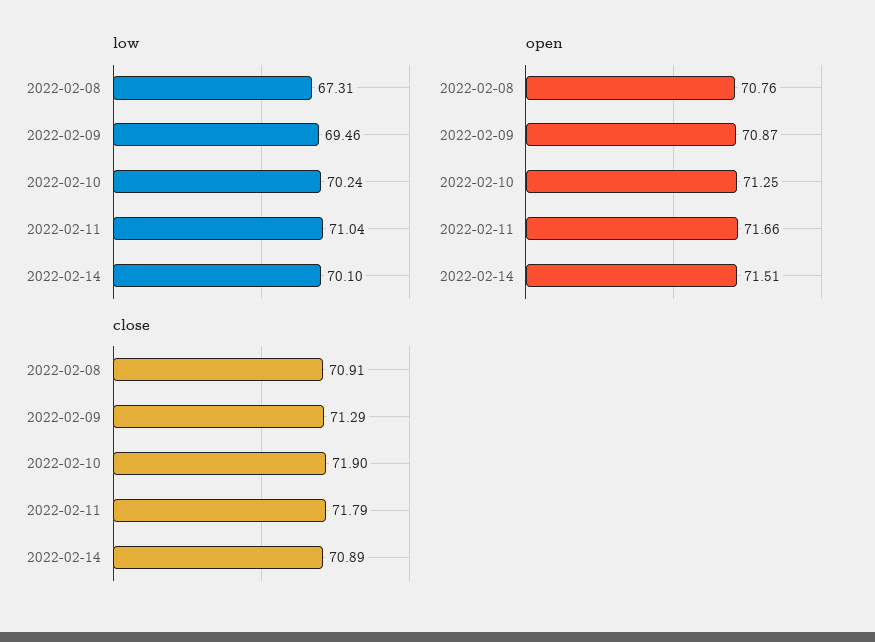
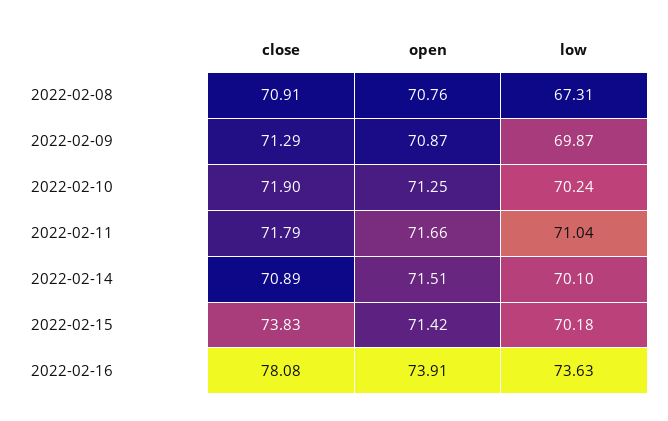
low, 2022-02-09: 69.46 -> 69.87
close, 2022-02-15: none -> 73.83
open, 2022-02-15: none -> 71.42
low, 2022-02-15: none -> 70.18
close, 2022-02-16: none -> 78.08
open, 2022-02-16: none -> 73.91
low, 2022-02-16: none -> 73.63

